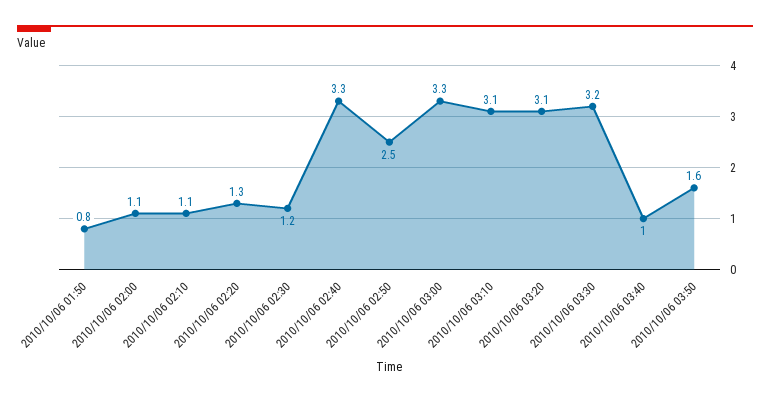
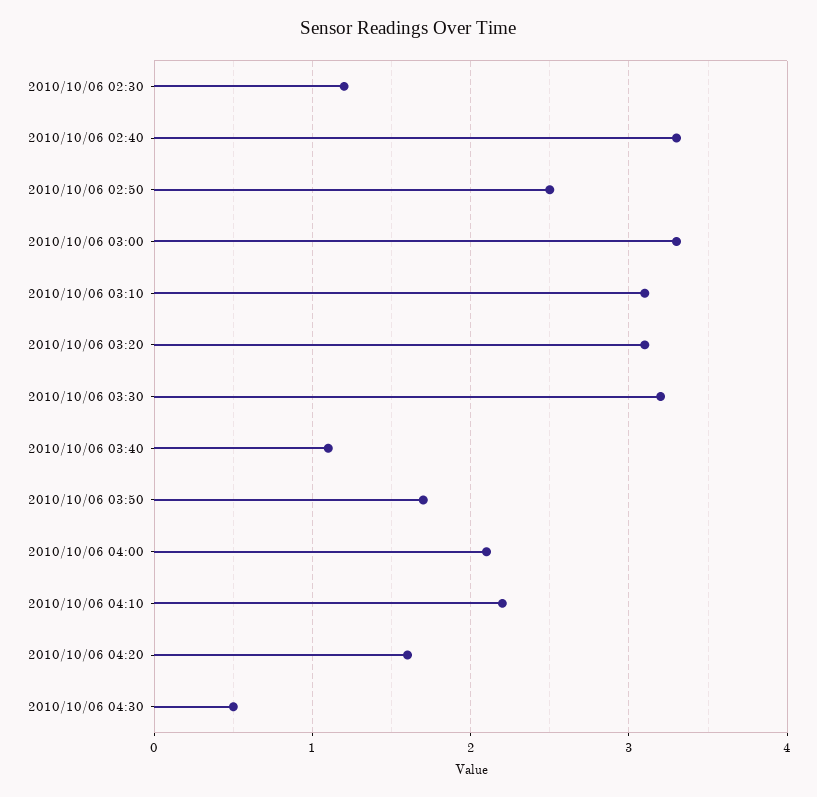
2010/10/06 01:50: 0.8 -> none
2010/10/06 02:00: 1.1 -> none
2010/10/06 02:10: 1.1 -> none
2010/10/06 02:20: 1.3 -> none
2010/10/06 03:40: 1 -> 1.1
2010/10/06 03:50: 1.6 -> 1.7
2010/10/06 04:00: none -> 2.1
2010/10/06 04:10: none -> 2.2
2010/10/06 04:20: none -> 1.6
2010/10/06 04:30: none -> 0.5

